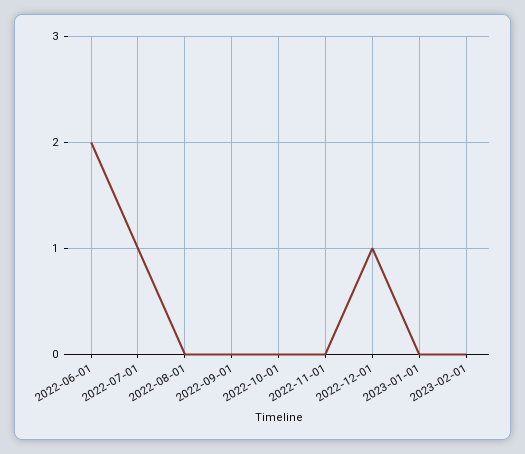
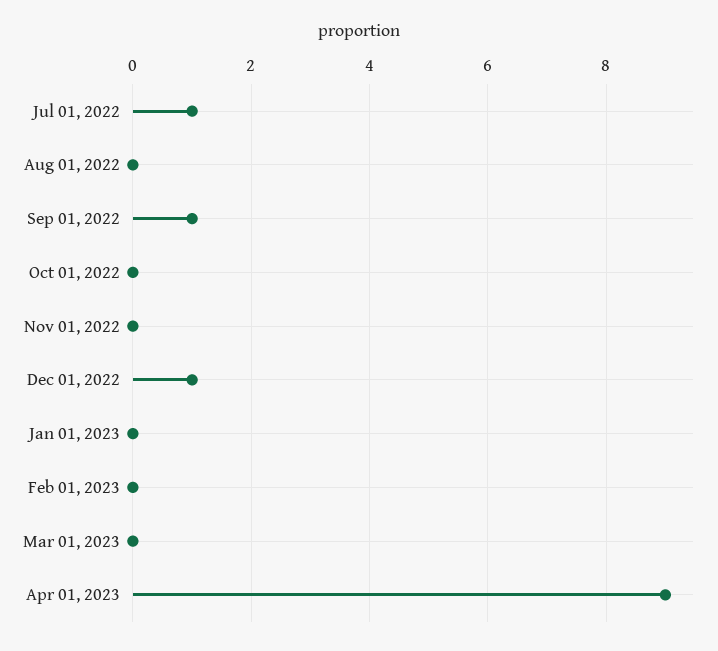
2022-06-01: 2 -> none
2022-09-01: 0 -> 1
Mar 01, 2023: none -> 0
Apr 01, 2023: none -> 9

